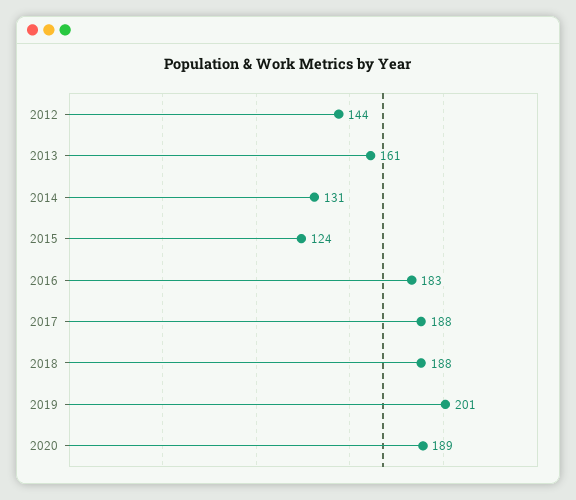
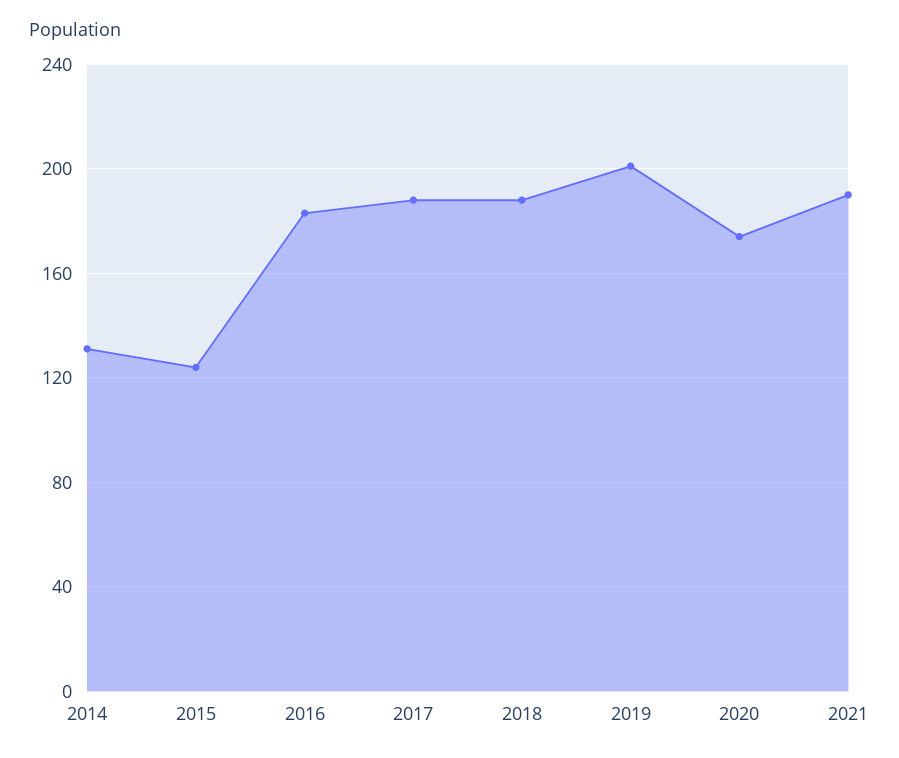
2012: 144 -> none
2013: 161 -> none
2020: 189 -> 175
2021: none -> 190

